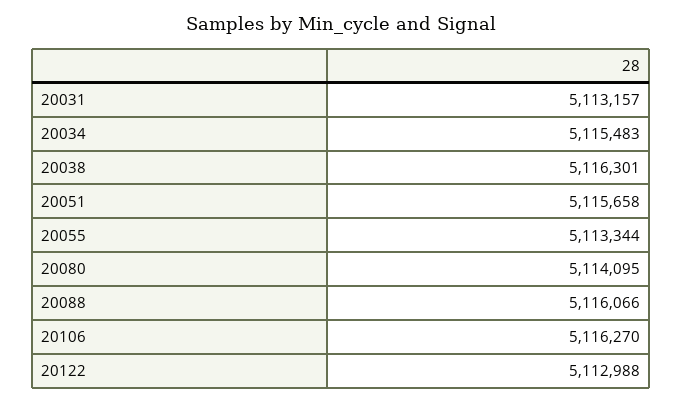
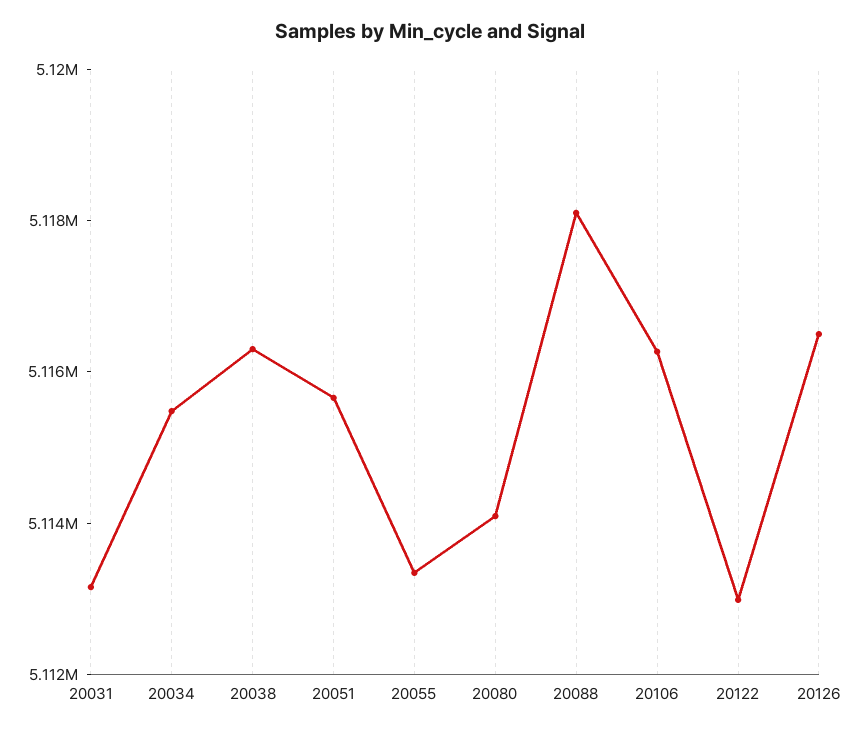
20088: 5116066 -> 5118000
20126: none -> 5116500

